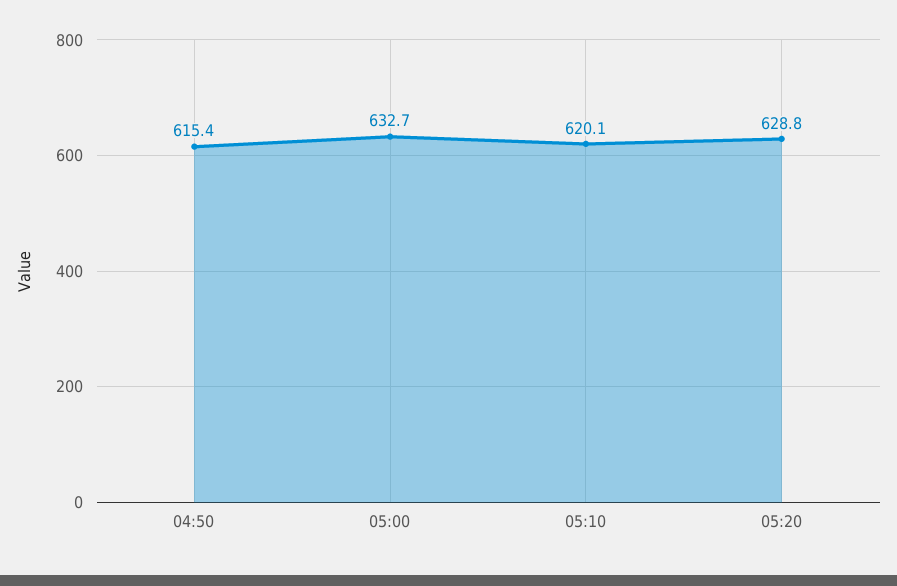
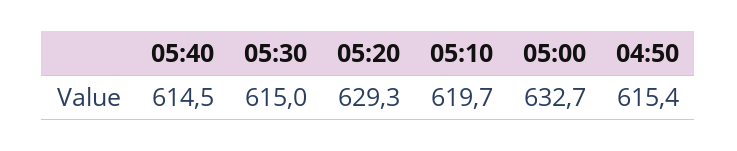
05:10: 620.1 -> 619.7
05:20: 628.8 -> 629.3
05:40: none -> 614.5
05:30: none -> 615

